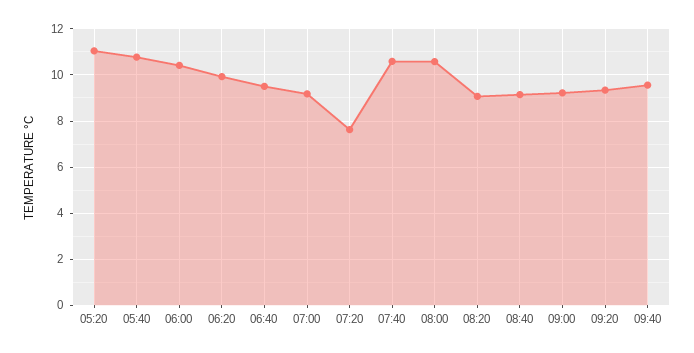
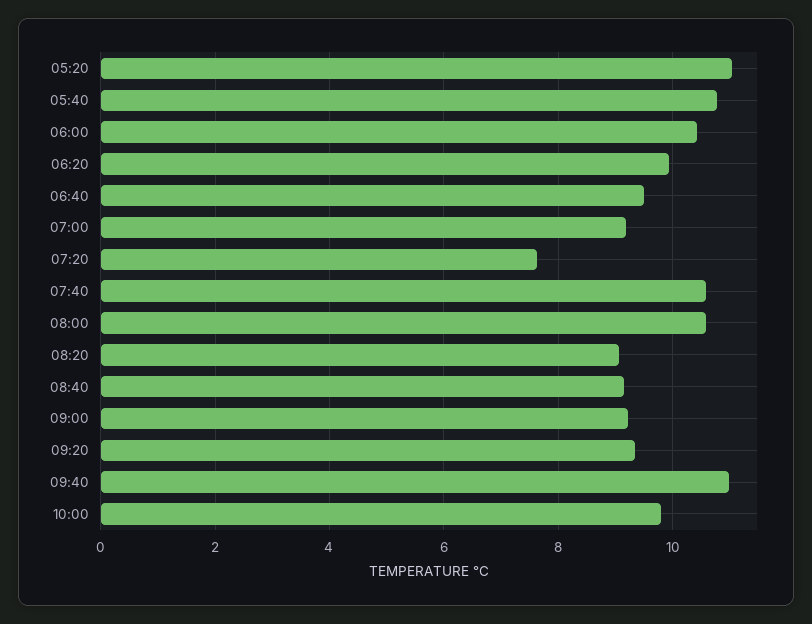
09:40: 9.5 -> 11
10:00: none -> 9.8

